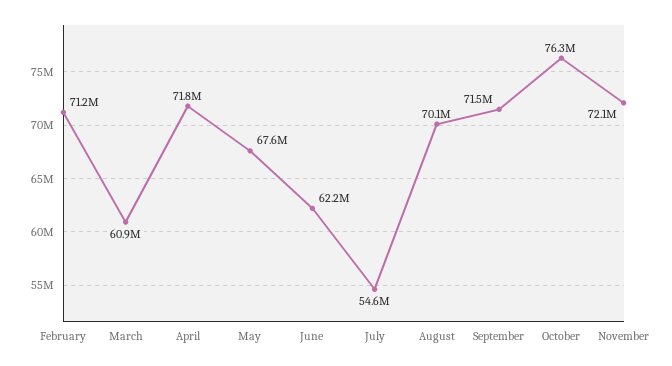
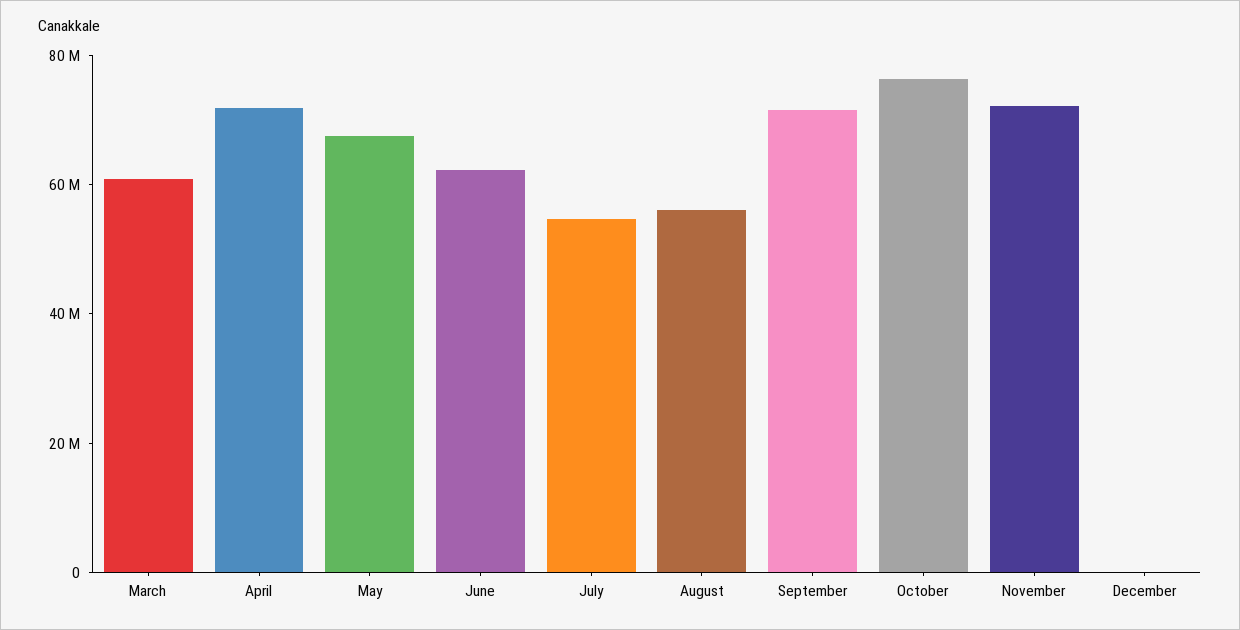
February: 71200000 -> none
August: 70100000 -> 55000000
December: none -> 0

